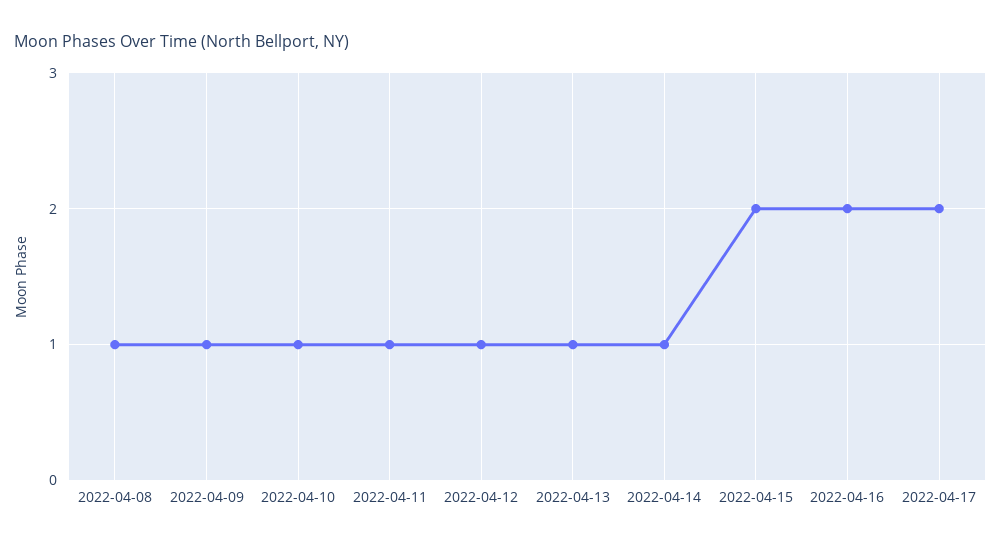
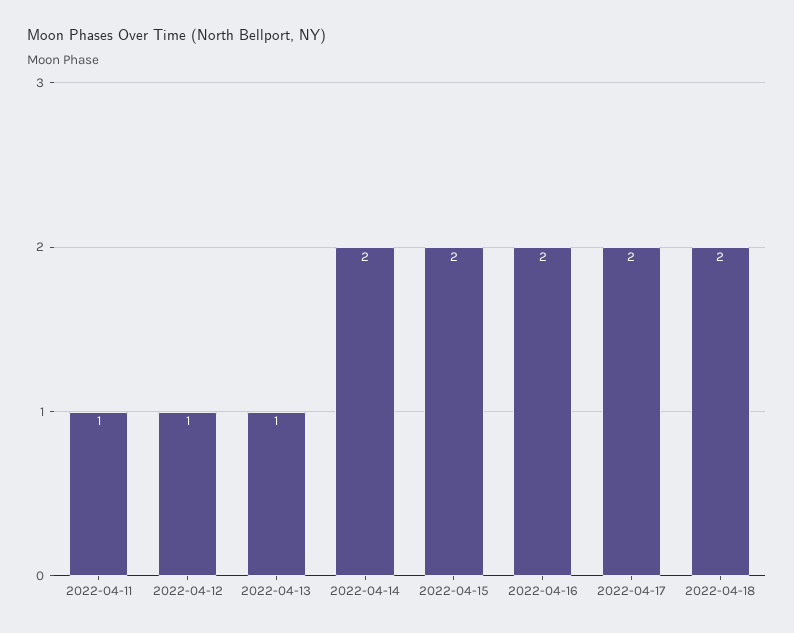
2022-04-08: 1 -> none
2022-04-09: 1 -> none
2022-04-10: 1 -> none
2022-04-14: 1 -> 2
2022-04-18: none -> 2

